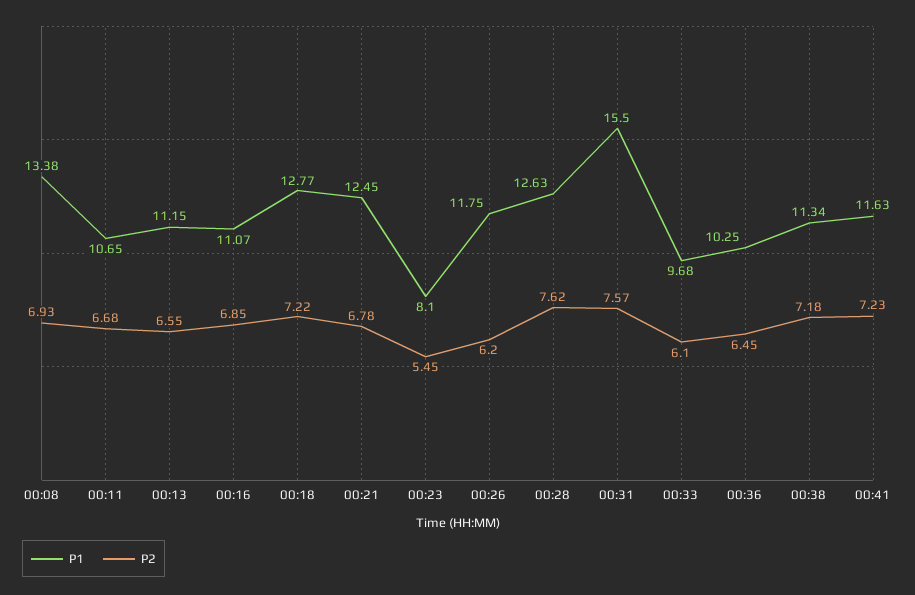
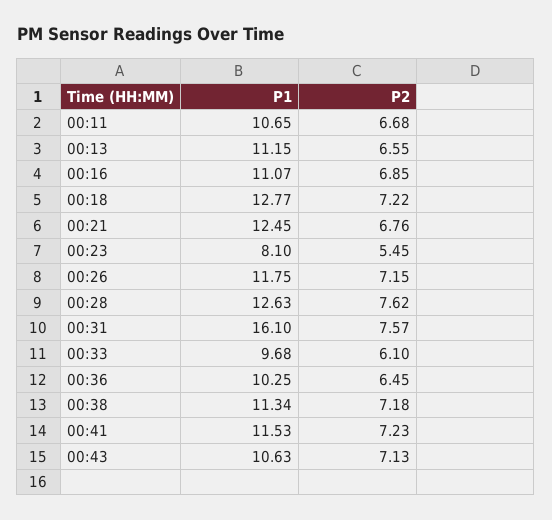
P1, 00:08: 13.38 -> none
P2, 00:08: 6.93 -> none
P2, 00:21: 6.78 -> 6.76
P2, 00:26: 6.2 -> 7.15
P1, 00:31: 15.5 -> 16.1
P1, 00:41: 11.63 -> 11.53
P1, 00:43: none -> 10.63
P2, 00:43: none -> 7.13

